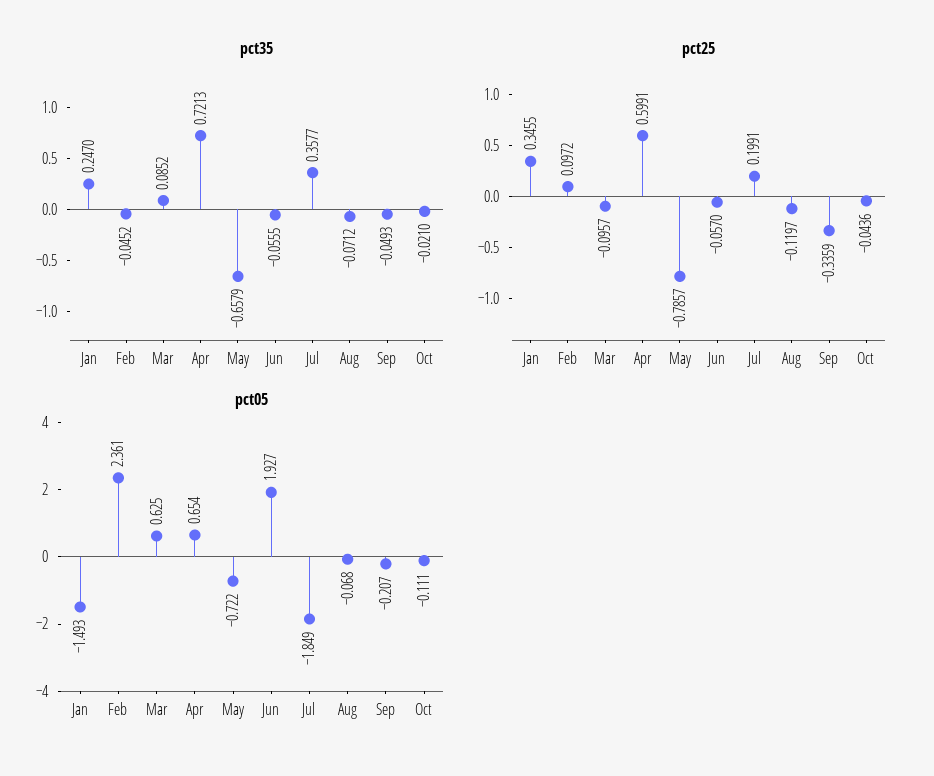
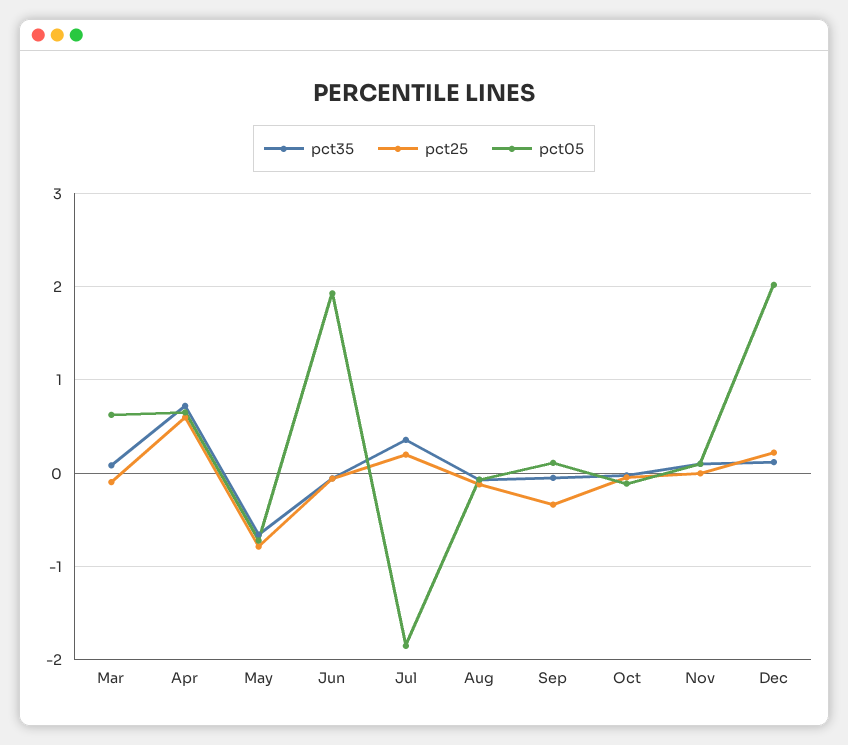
pct35, Jan: 0.247 -> none
pct35, Feb: -0.0452 -> none
pct25, Jan: 0.3455 -> none
pct25, Feb: 0.0972 -> none
pct05, Jan: -1.493 -> none
pct05, Feb: 2.361 -> none
pct05, Sep: -0.207 -> 0.1
pct35, Nov: none -> 0.1
pct25, Nov: none -> 0
pct05, Nov: none -> 0.1
pct35, Dec: none -> 0.1
pct25, Dec: none -> 0.2
pct05, Dec: none -> 2

